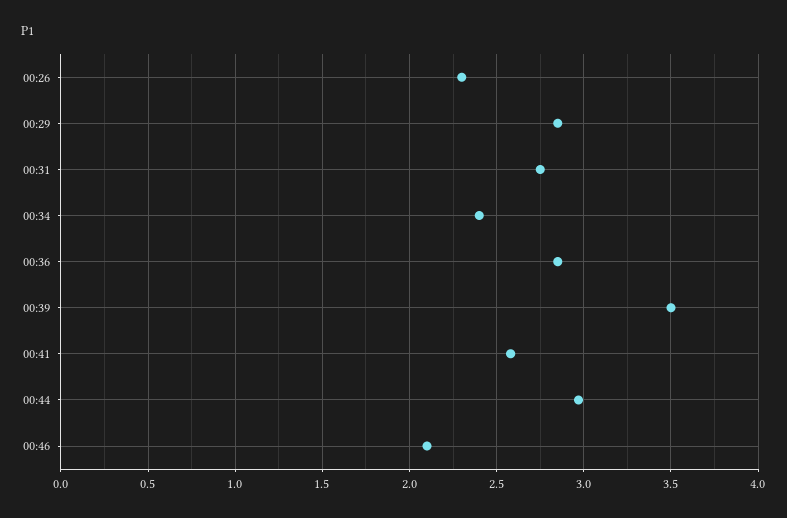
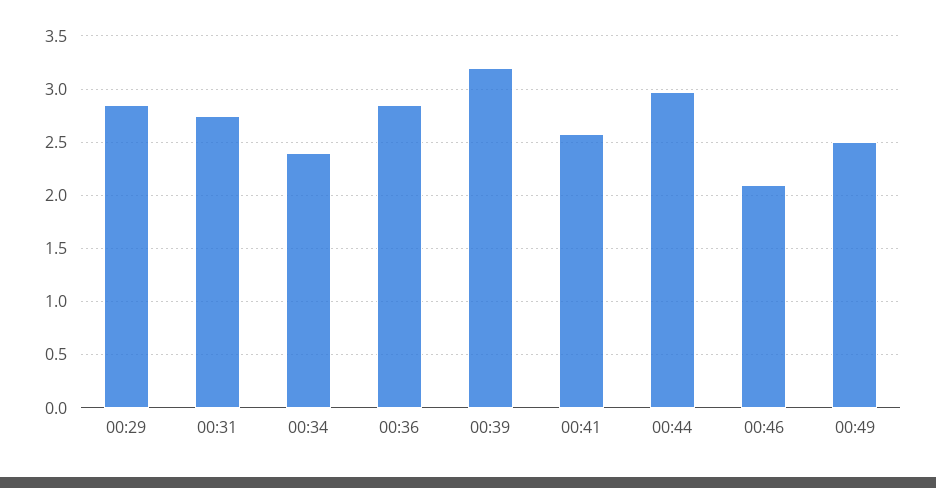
00:26: 2.3 -> none
00:39: 3.5 -> 3.2
00:49: none -> 2.5

